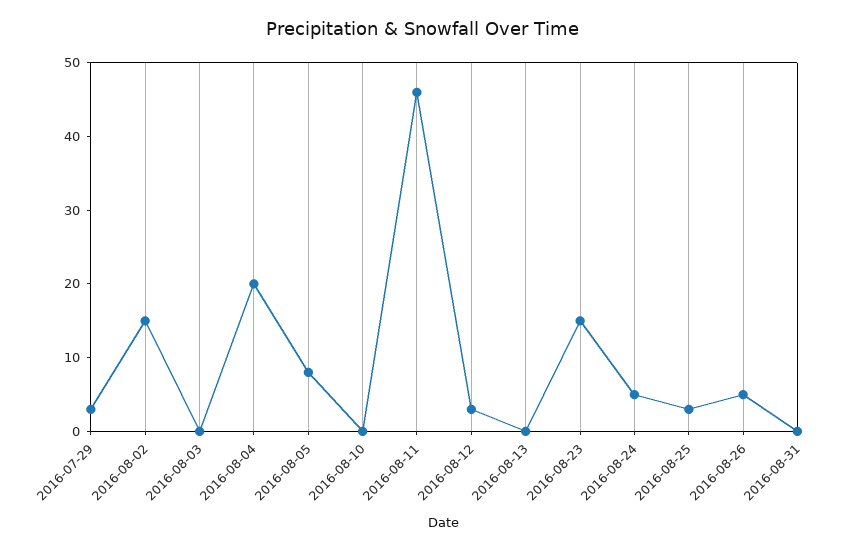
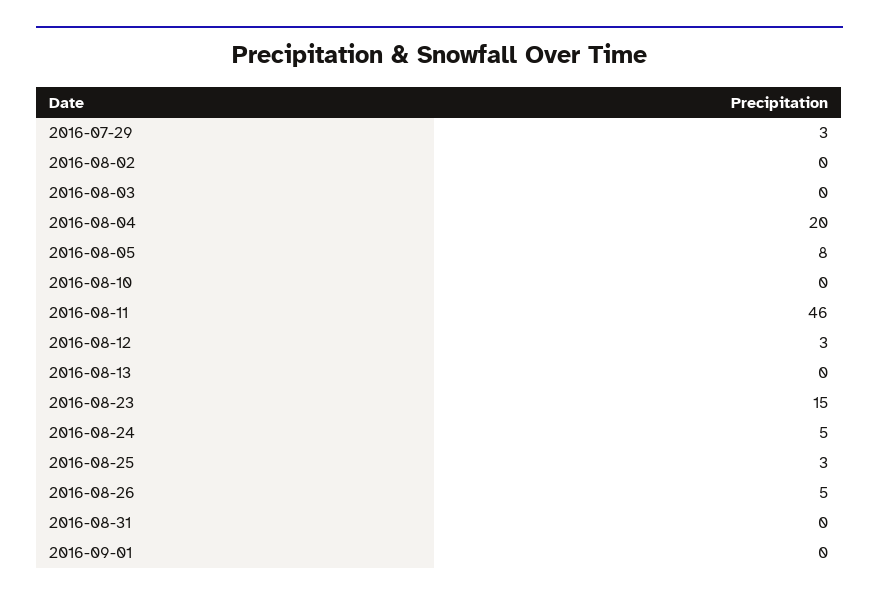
2016-08-02: 15 -> 0
2016-09-01: none -> 0

